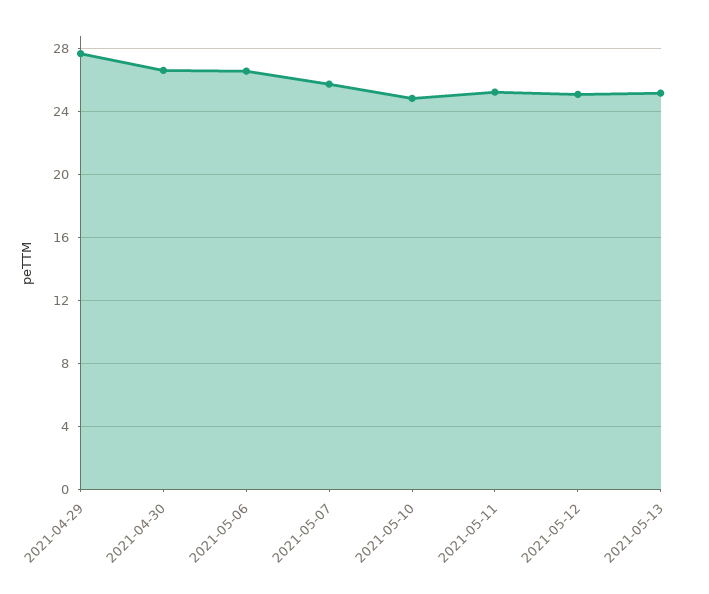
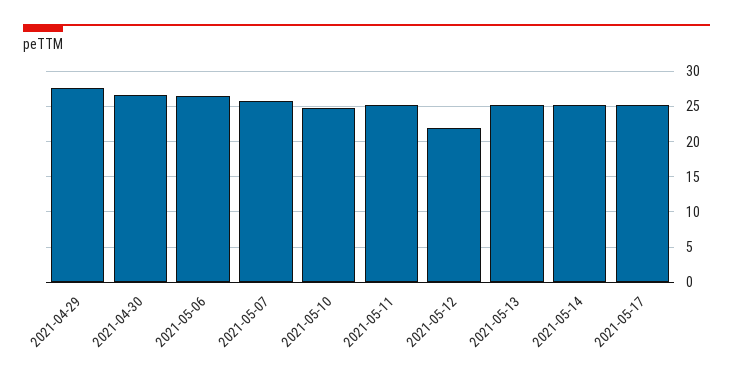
2021-05-12: 25 -> 22
2021-05-14: none -> 25
2021-05-17: none -> 25

